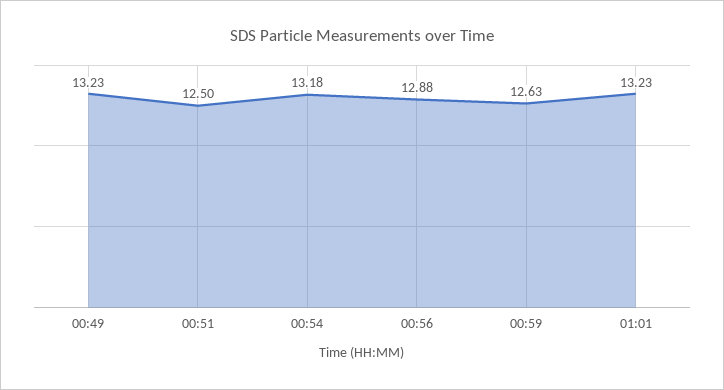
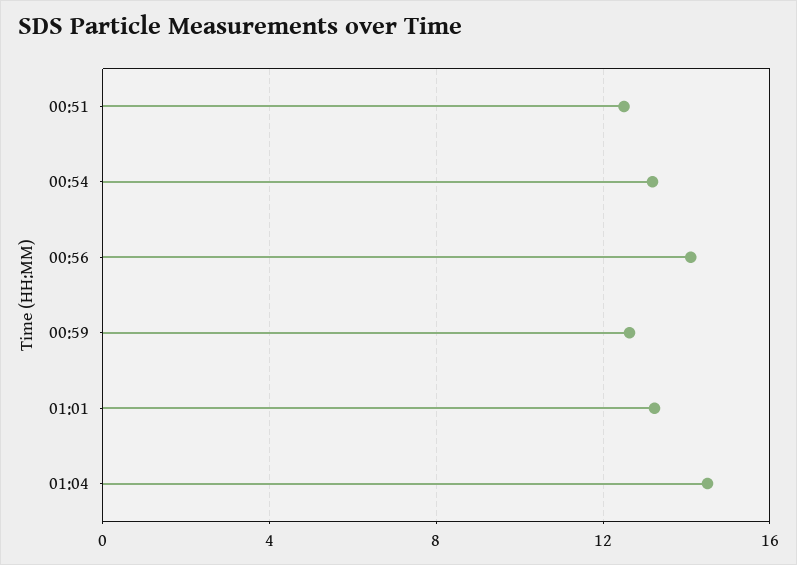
00:49: 13.23 -> none
00:56: 12.88 -> 14
01:04: none -> 14.5

